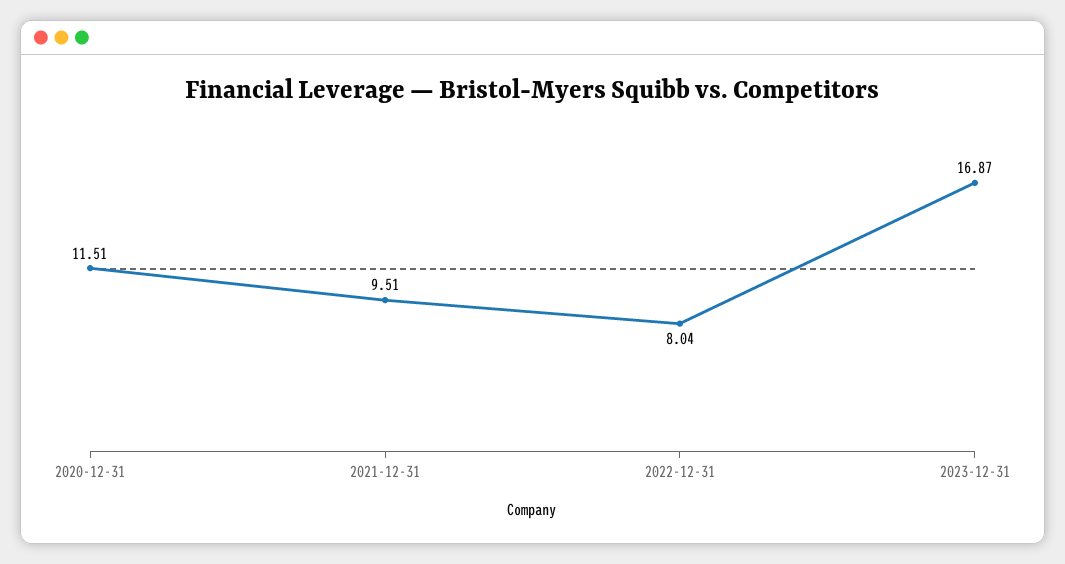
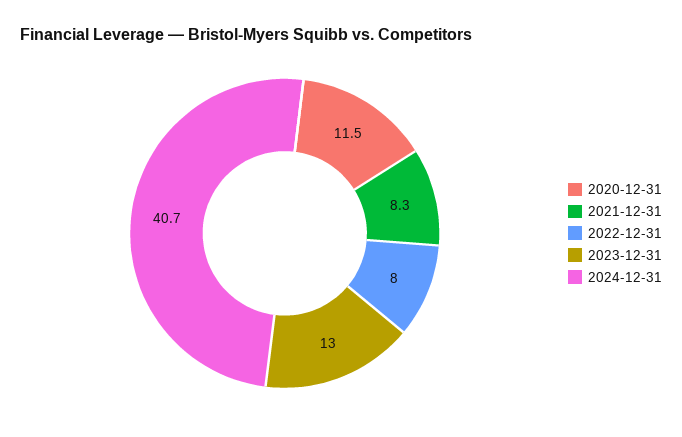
2021-12-31: 9.51 -> 8.3
2023-12-31: 16.87 -> 13
2024-12-31: none -> 40.7

